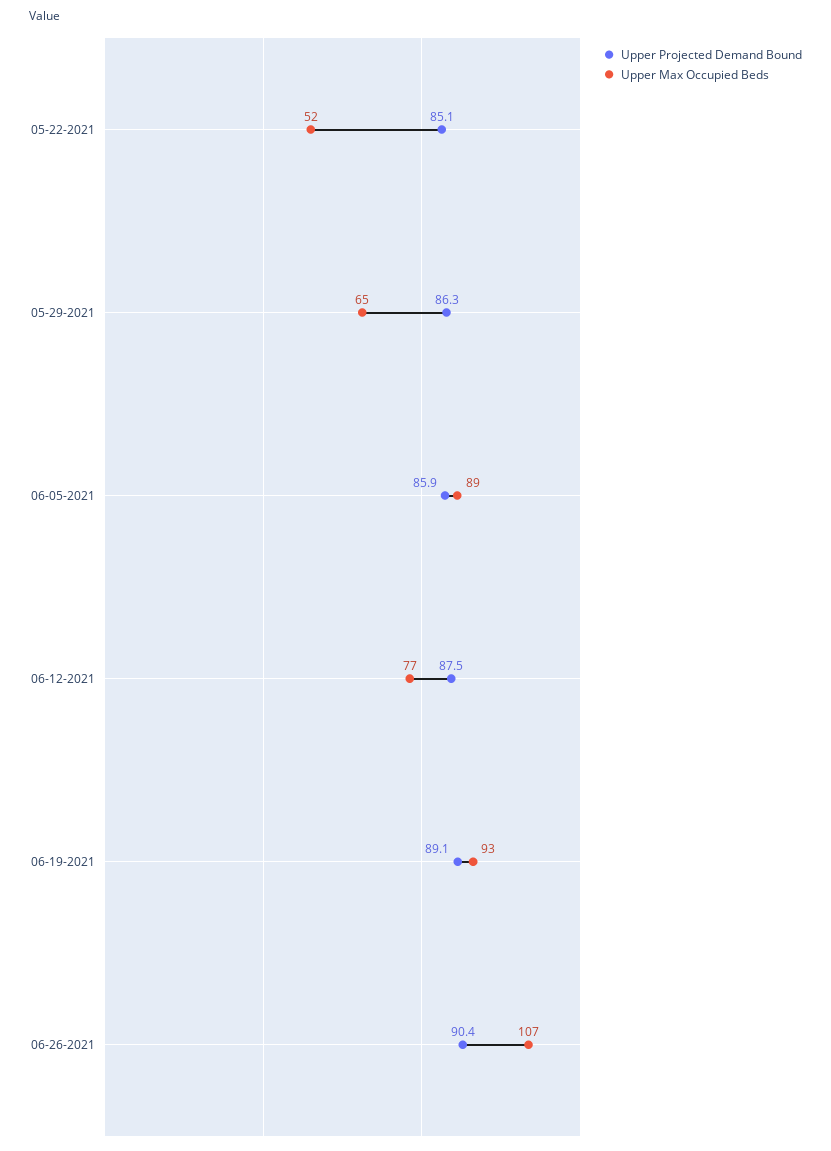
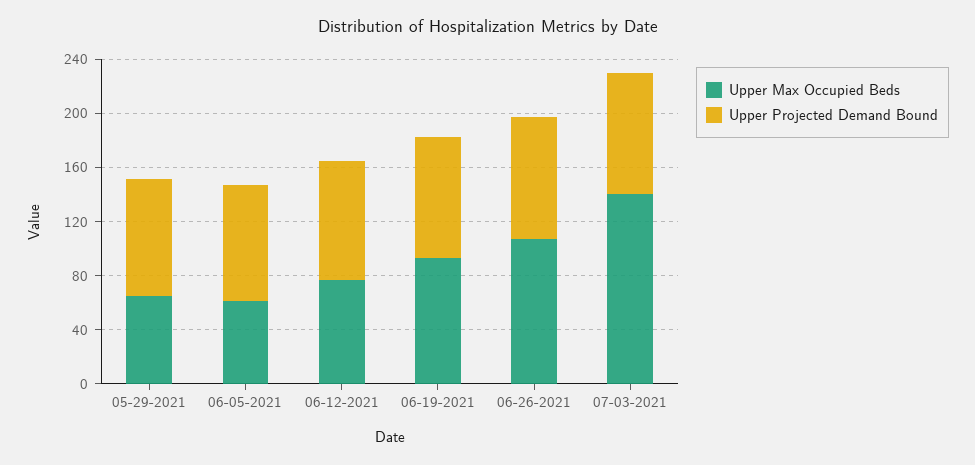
Upper Projected Demand Bound, 05-22-2021: 85.1 -> none
Upper Max Occupied Beds, 05-22-2021: 52 -> none
Upper Max Occupied Beds, 06-05-2021: 89 -> 60
Upper Max Occupied Beds, 07-03-2021: none -> 140
Upper Projected Demand Bound, 07-03-2021: none -> 90

